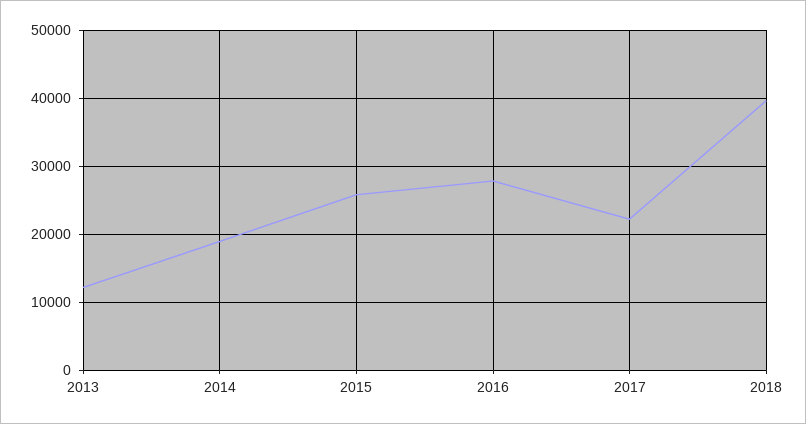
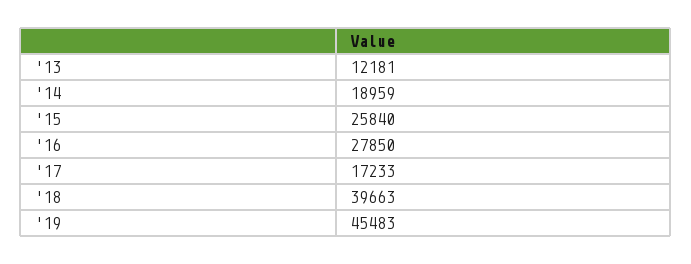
2017: 22000 -> 17233
'19: none -> 45483

